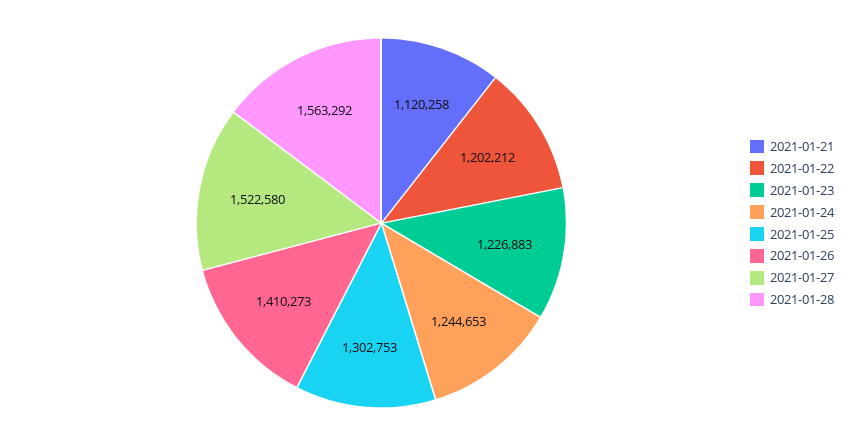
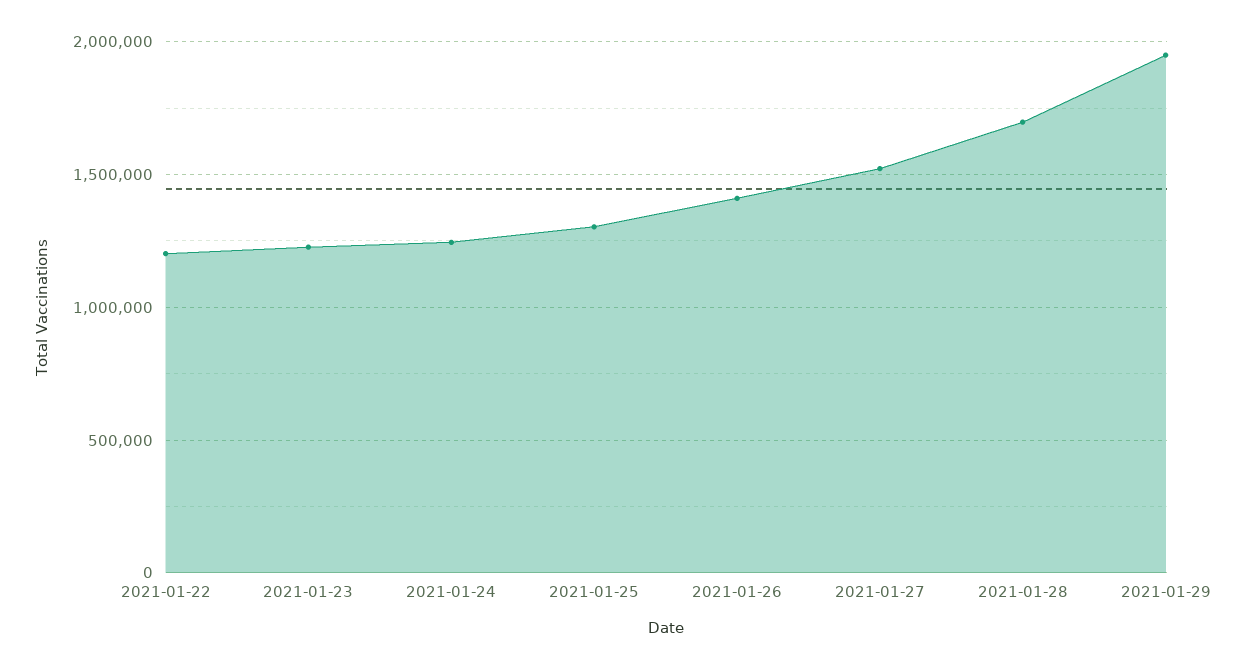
2021-01-21: 1120258 -> none
2021-01-28: 1563292 -> 1700000
2021-01-29: none -> 1950000

